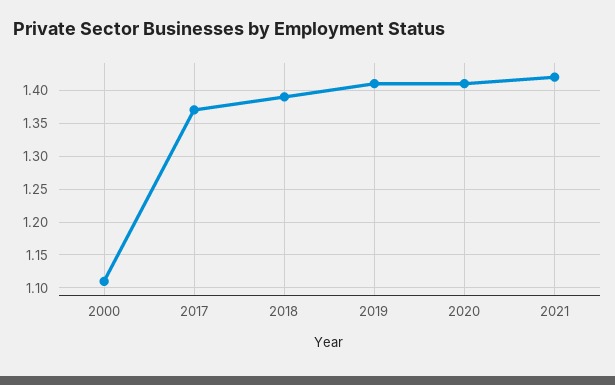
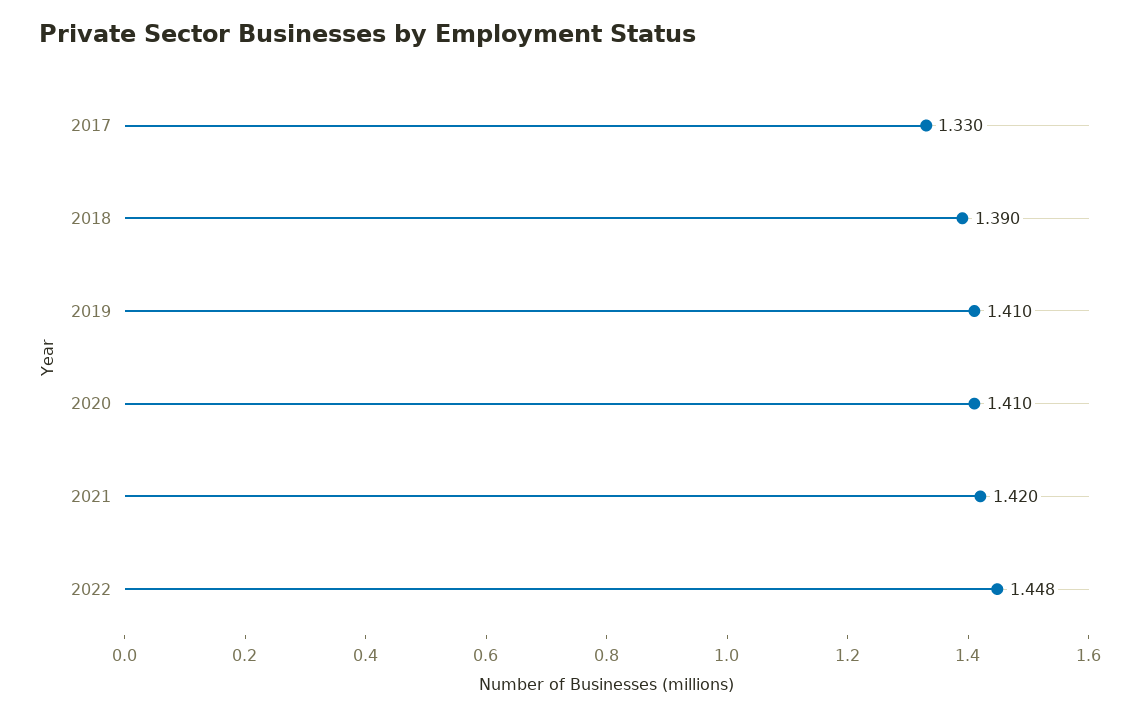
2000: 1.11 -> none
2017: 1.37 -> 1.33
2022: none -> 1.448

